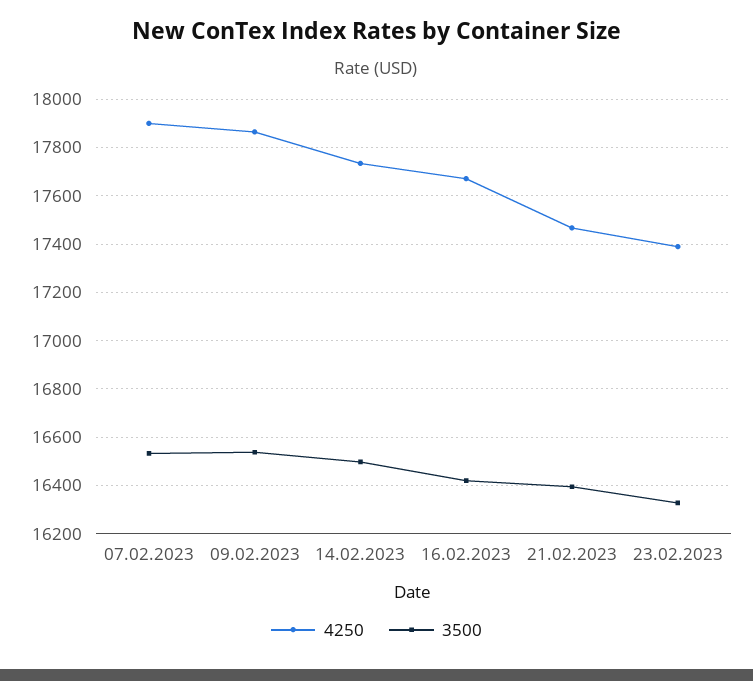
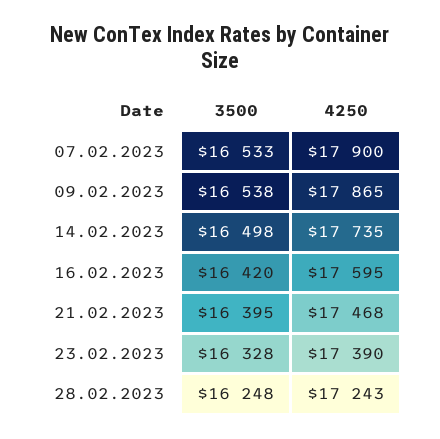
4250, 16.02.2023: 17675 -> 17595
3500, 28.02.2023: none -> 16248
4250, 28.02.2023: none -> 17243

